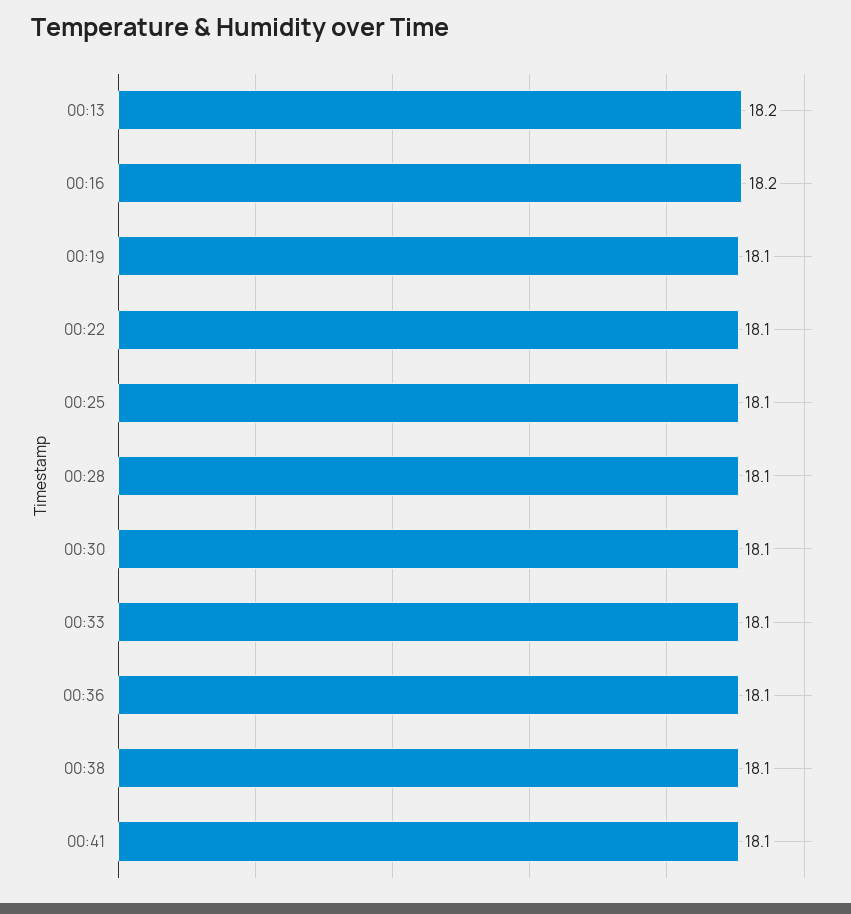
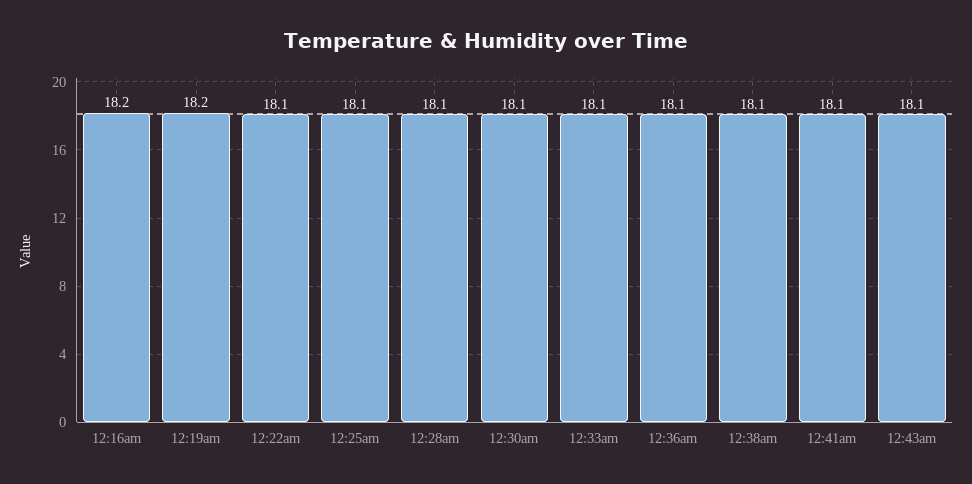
00:13: 18.2 -> none
00:19: 18.1 -> 18.2
12:43am: none -> 18.1

